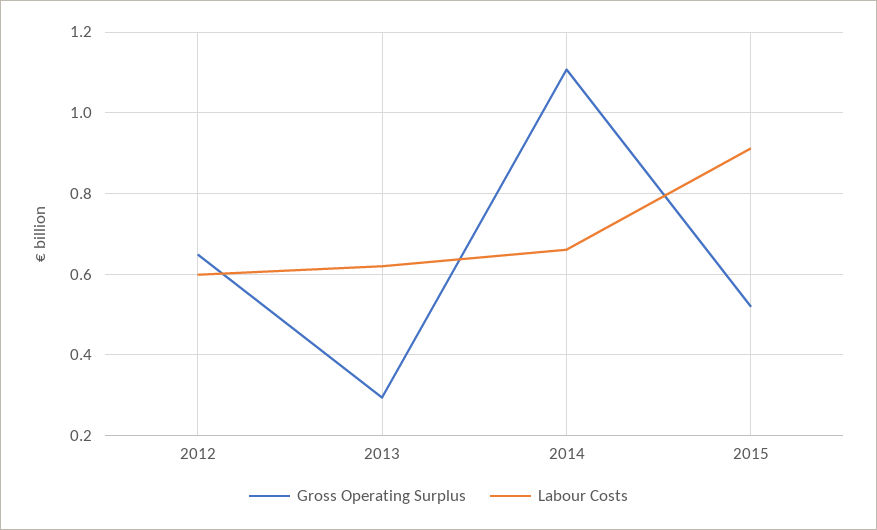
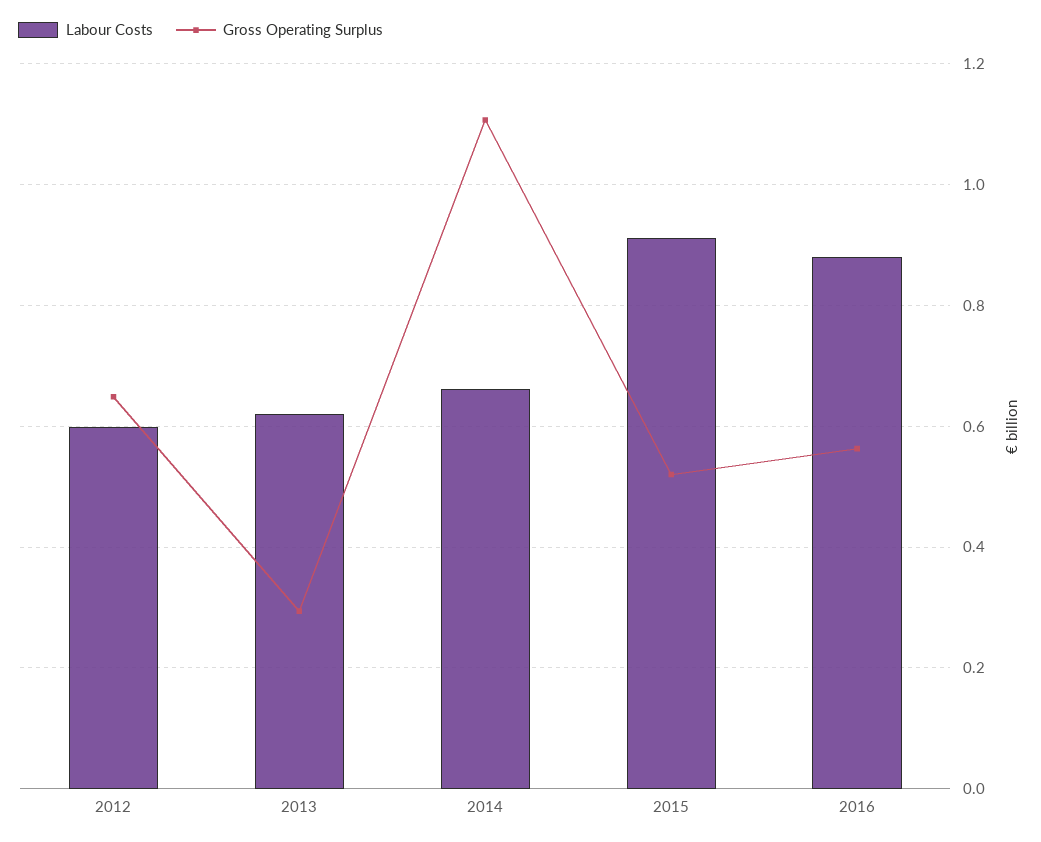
Labour Costs, 2016: none -> 0.88
Gross Operating Surplus, 2016: none -> 0.56

